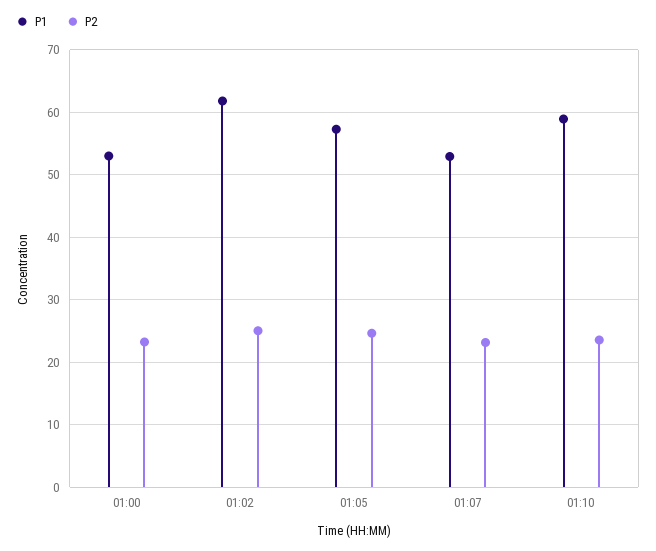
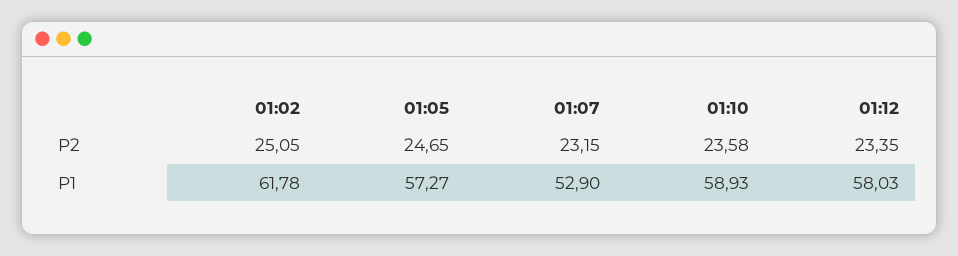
P1, 01:00: 53 -> none
P2, 01:00: 23 -> none
P2, 01:12: none -> 23.35
P1, 01:12: none -> 58.03

